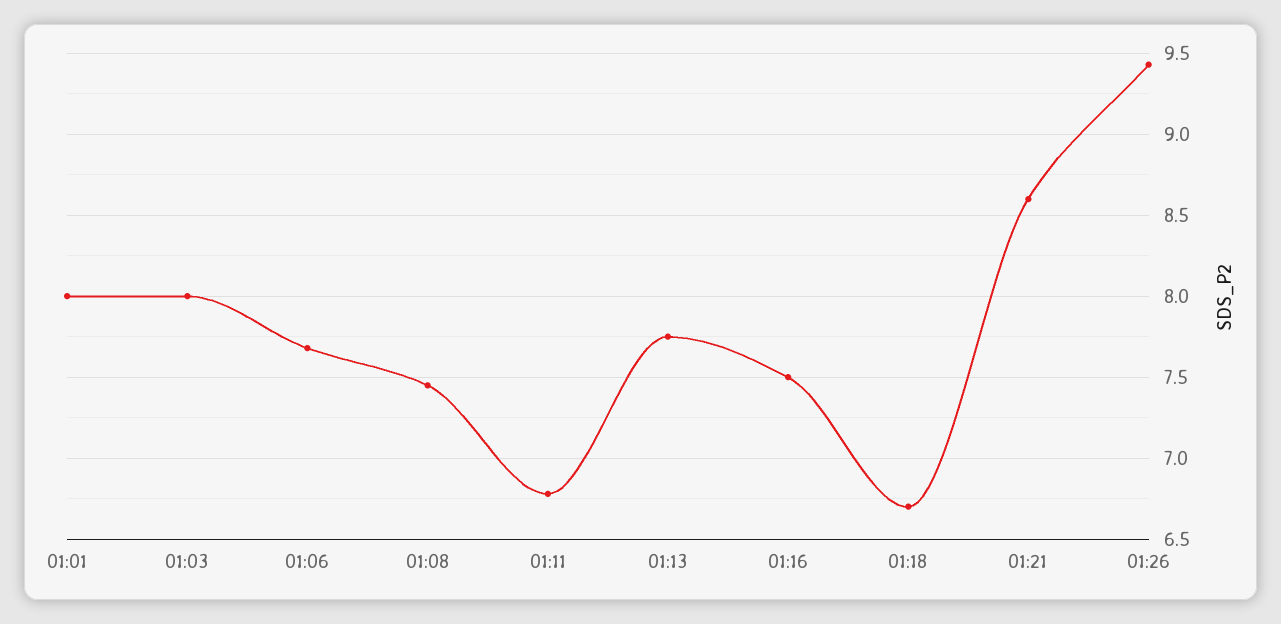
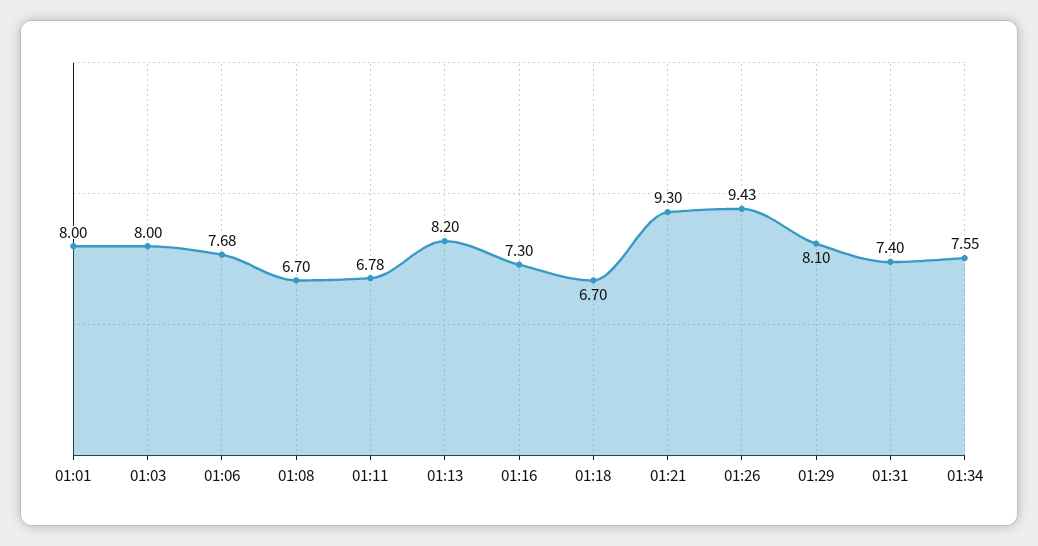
01:08: 7.45 -> 6.7
01:13: 7.75 -> 8.2
01:16: 7.5 -> 7.3
01:21: 8.6 -> 9.3
01:29: none -> 8.1
01:31: none -> 7.4
01:34: none -> 7.55

